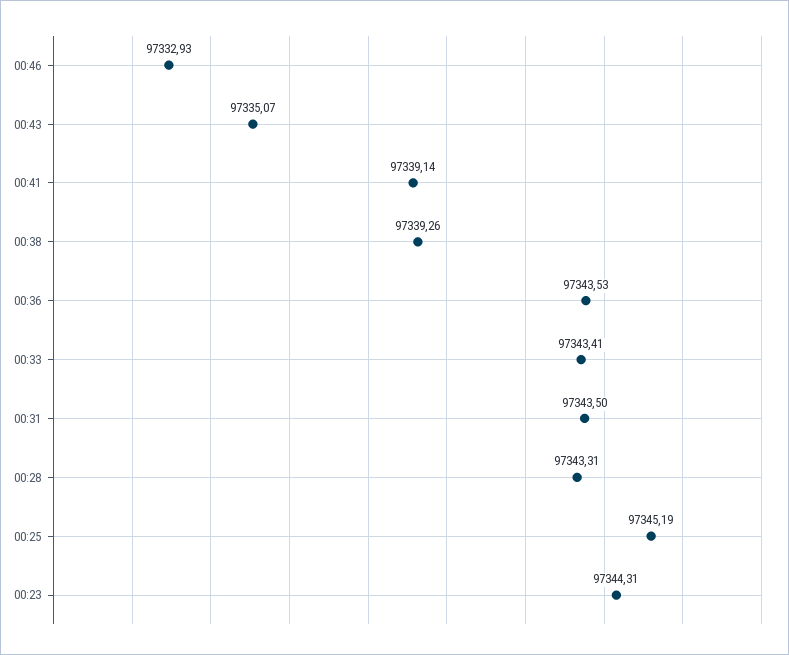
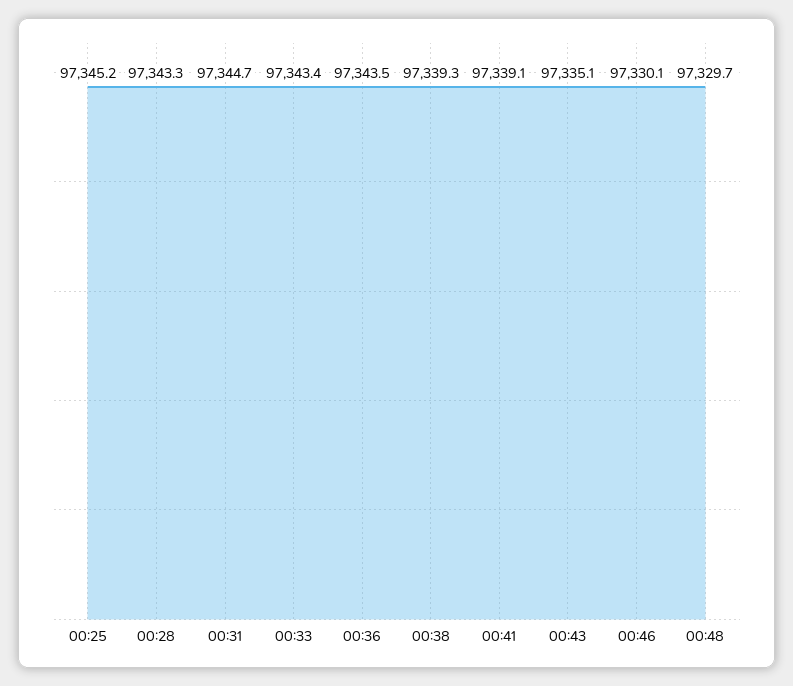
00:46: 97332.93 -> 97330.1
00:31: 97343.5 -> 97344.7
00:23: 97344.31 -> none
00:48: none -> 97329.7

